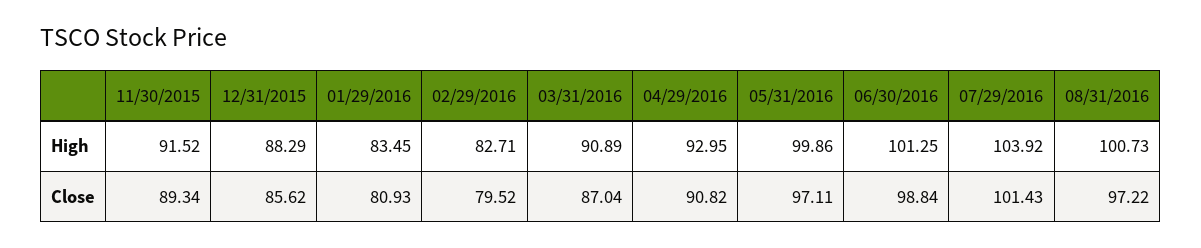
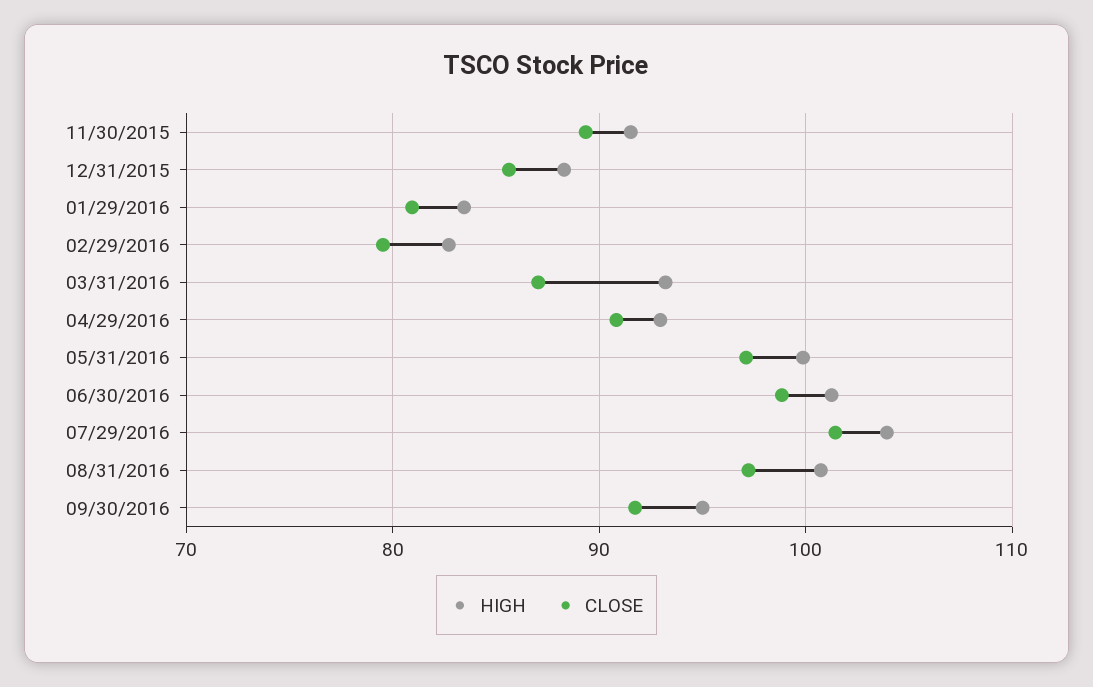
High, 03/31/2016: 90.89 -> 93
High, 09/30/2016: none -> 95
Close, 09/30/2016: none -> 92

